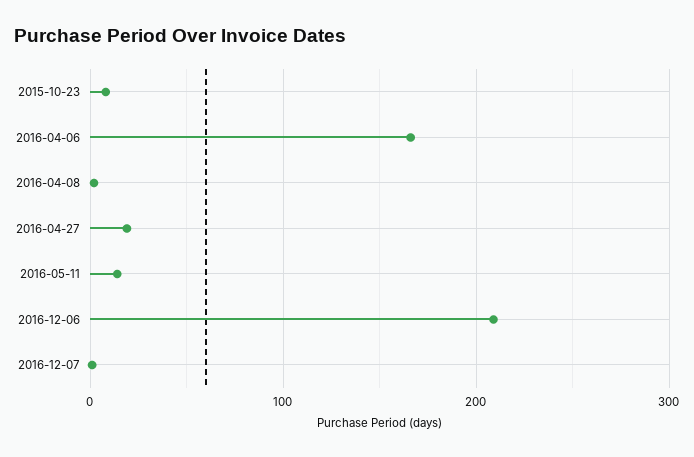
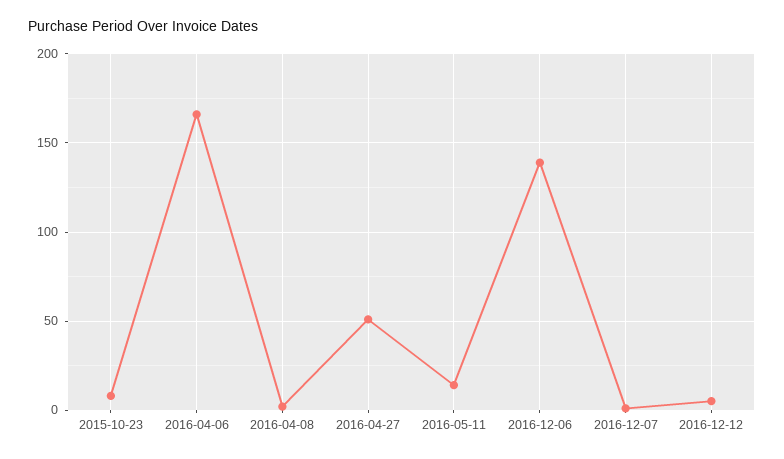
2016-04-27: 20 -> 50
2016-12-06: 210 -> 140
2016-12-12: none -> 5

